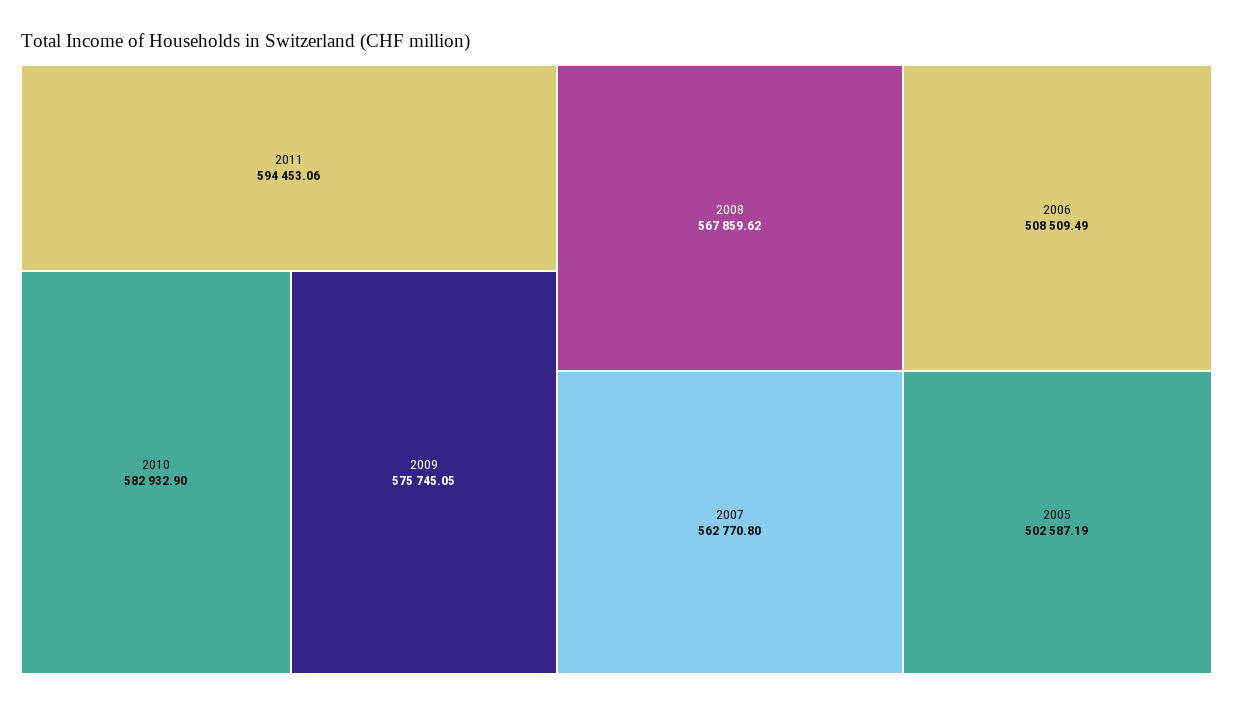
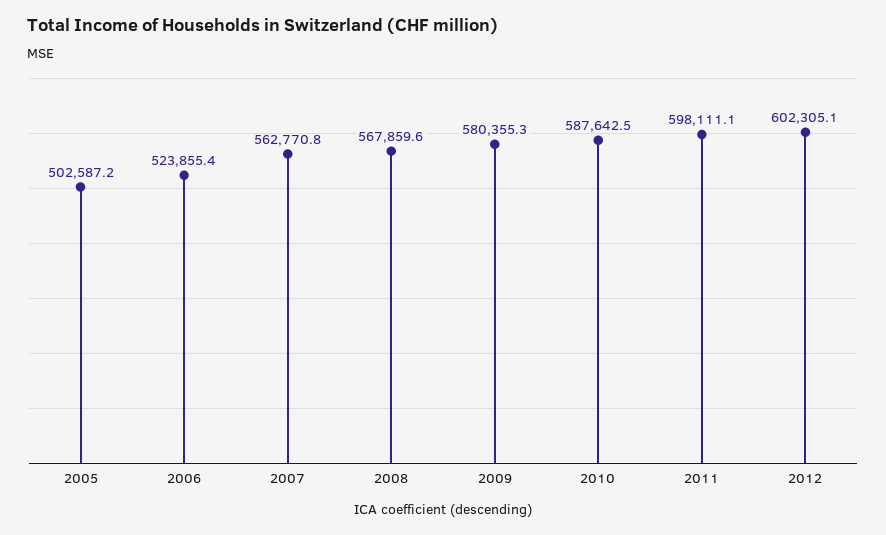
2011: 594453.06 -> 598111.1
2010: 582932.9 -> 587642.5
2009: 575745.05 -> 580355.3
2006: 508509.49 -> 523855.4
2012: none -> 602305.1

